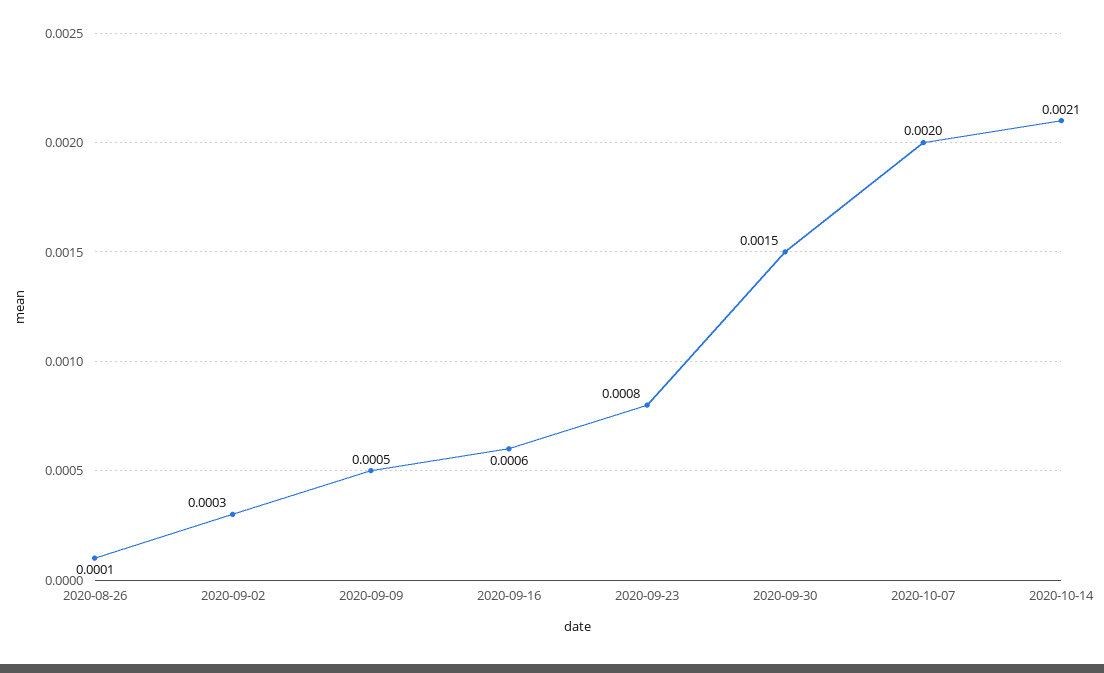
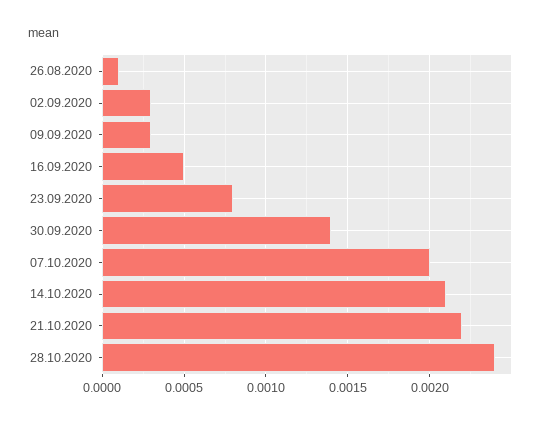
2020-09-09: 0.0005 -> 0.0003
2020-09-16: 0.0006 -> 0.0005
2020-09-30: 0.0015 -> 0.0014
21.10.2020: none -> 0.0022
28.10.2020: none -> 0.0024

